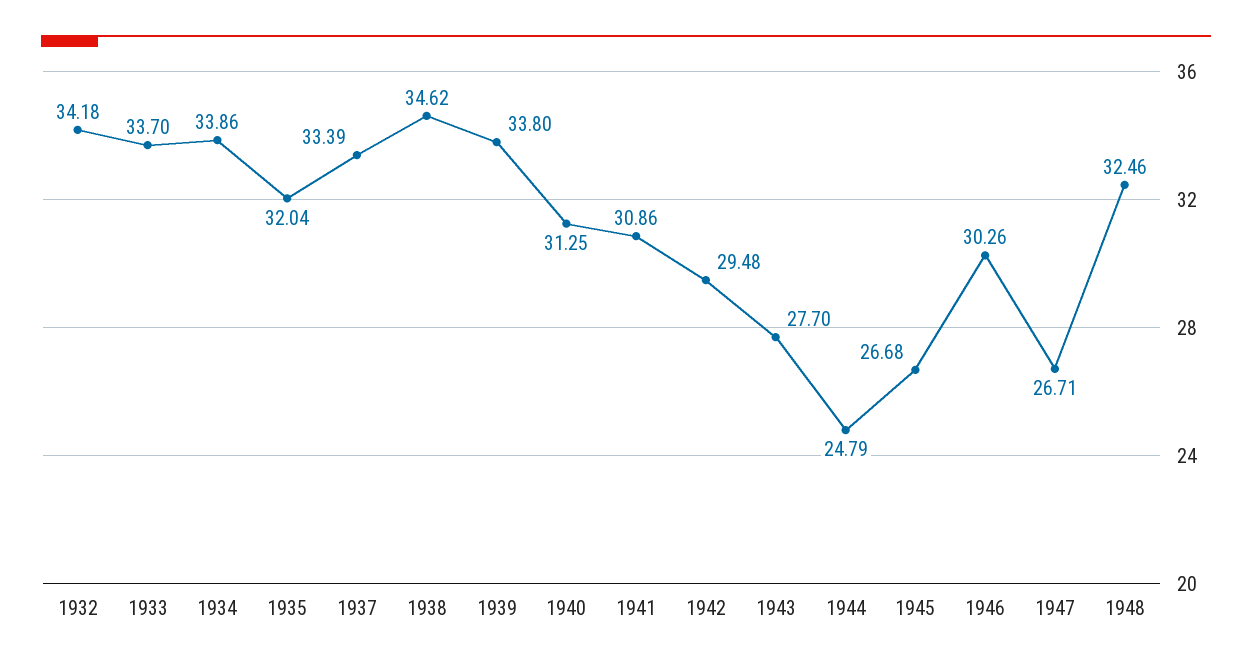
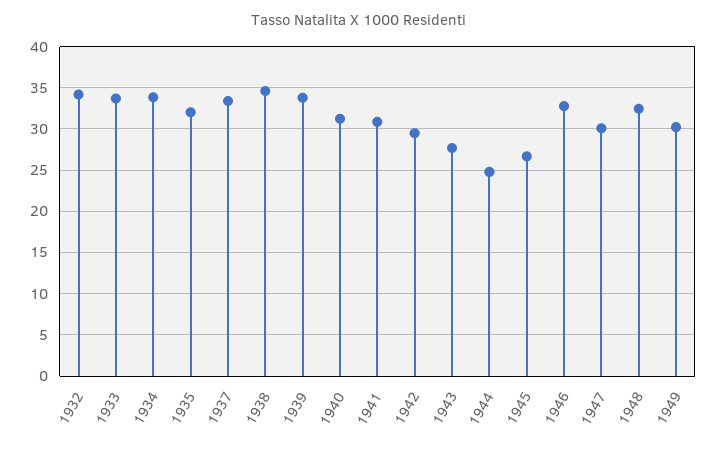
1946: 30.26 -> 33
1947: 26.71 -> 30
1949: none -> 30

